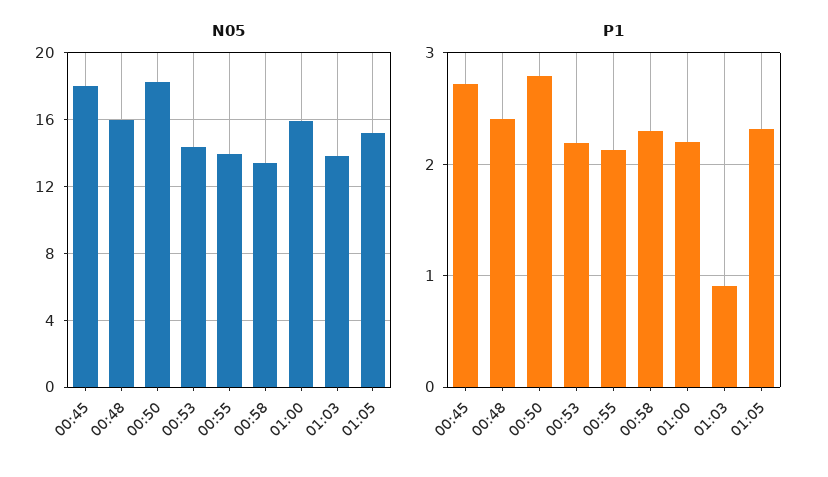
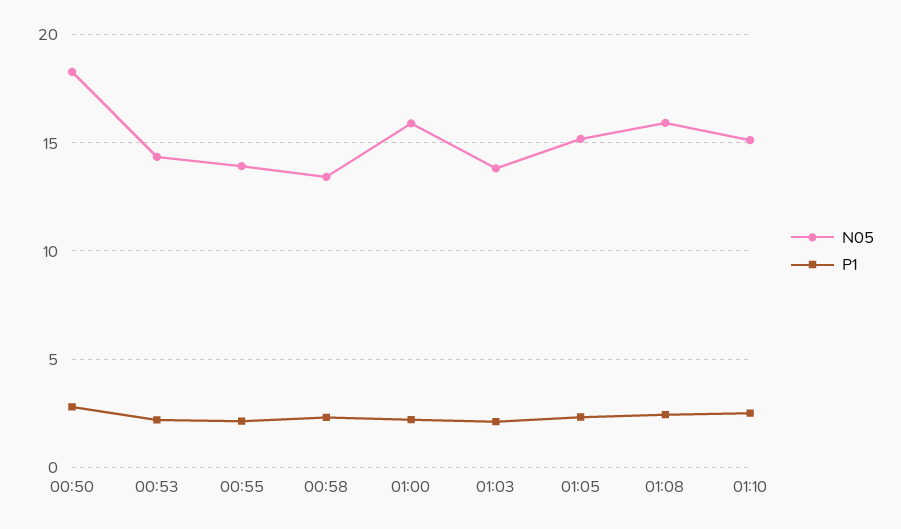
N05, 00:45: 18 -> none
N05, 00:48: 16 -> none
P1, 00:45: 2.7 -> none
P1, 00:48: 2.4 -> none
P1, 01:03: 0.9 -> 2
N05, 01:08: none -> 16
P1, 01:08: none -> 2.5
N05, 01:10: none -> 15
P1, 01:10: none -> 2.5

